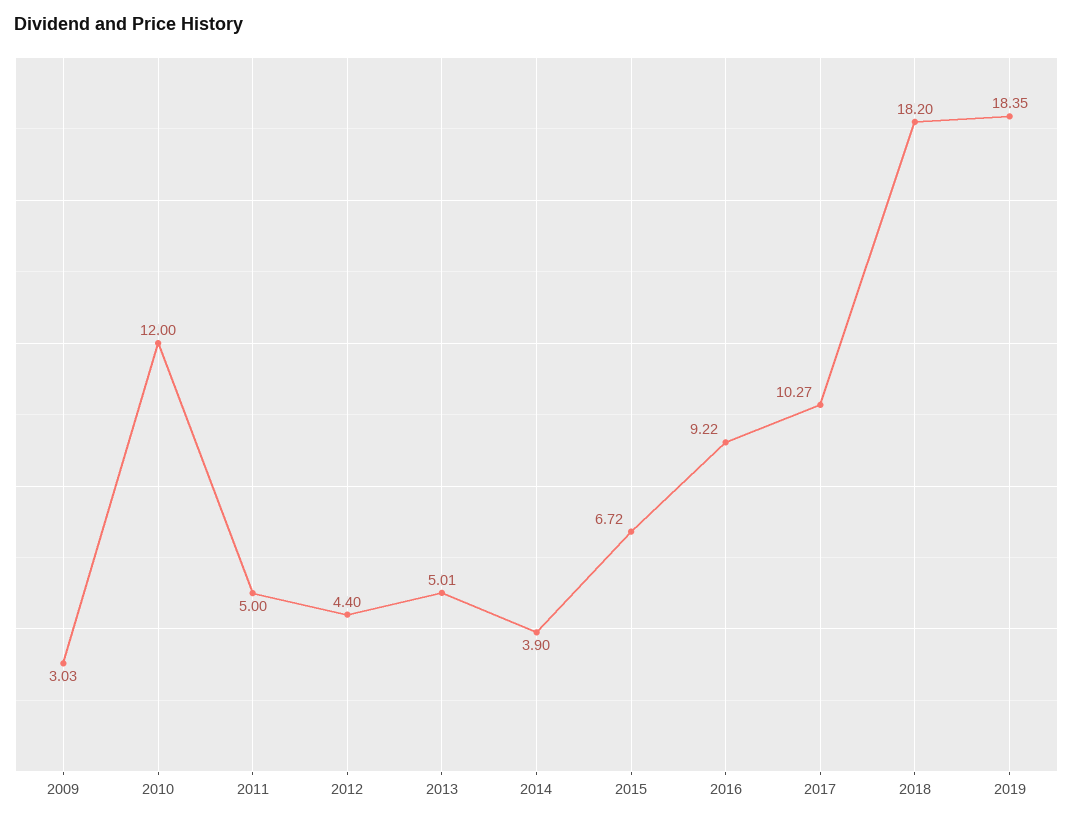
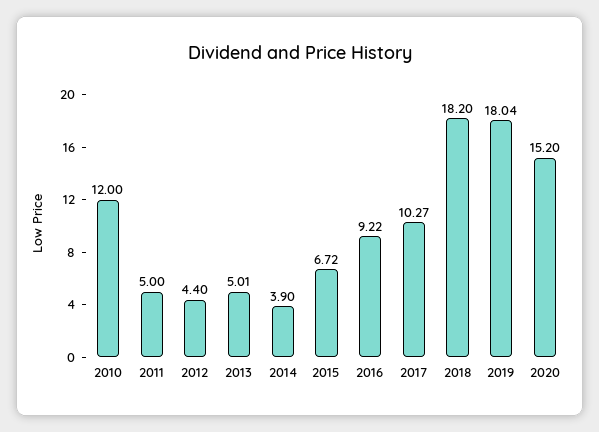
2009: 3.03 -> none
2019: 18.35 -> 18.04
2020: none -> 15.2

